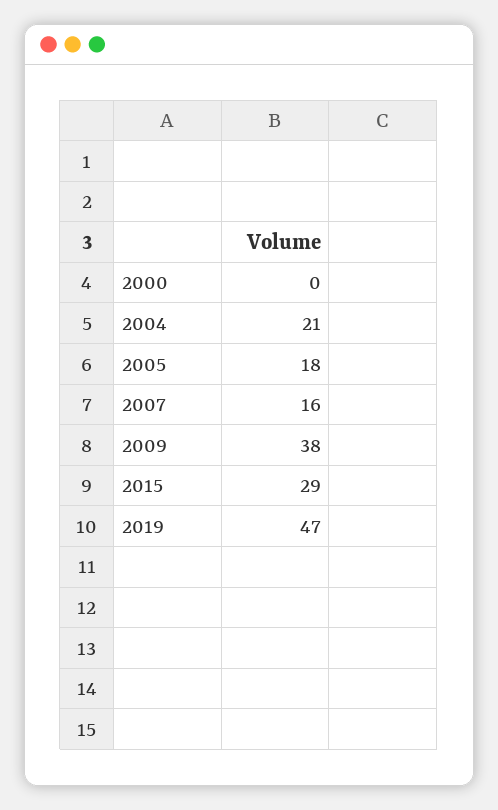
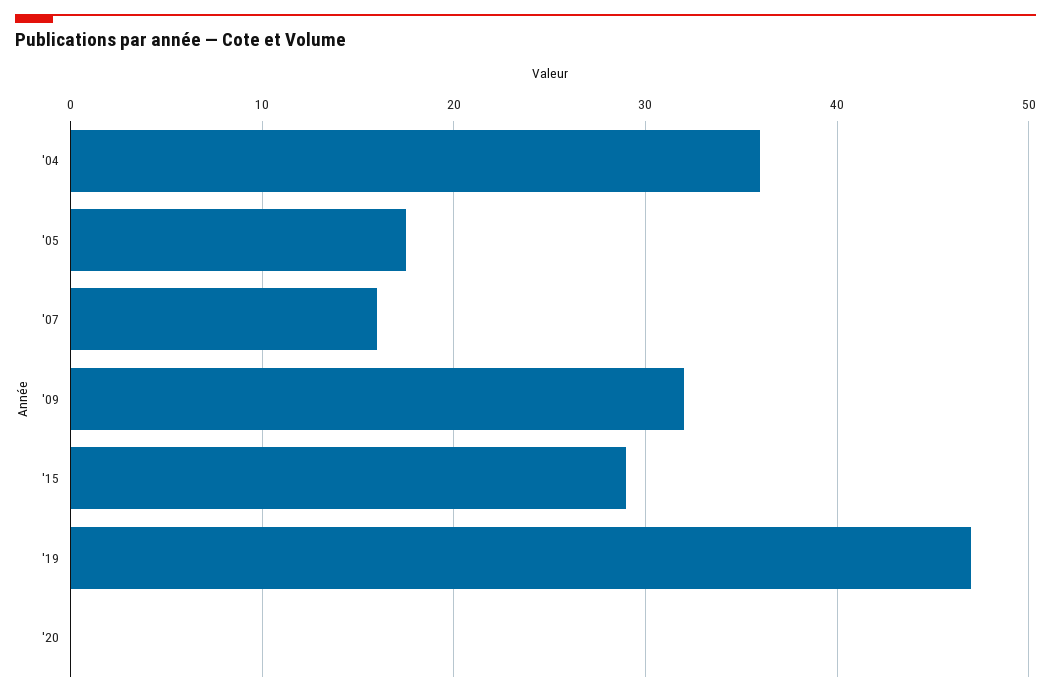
2000: 0 -> none
2004: 21 -> 36
2009: 38 -> 32
'20: none -> 0

